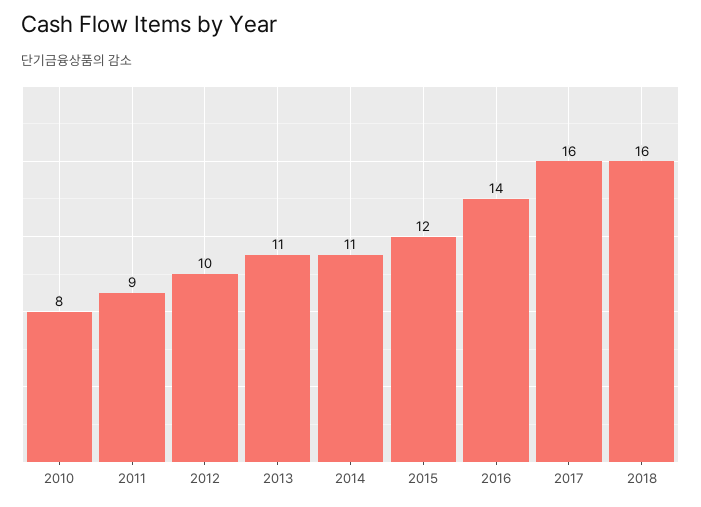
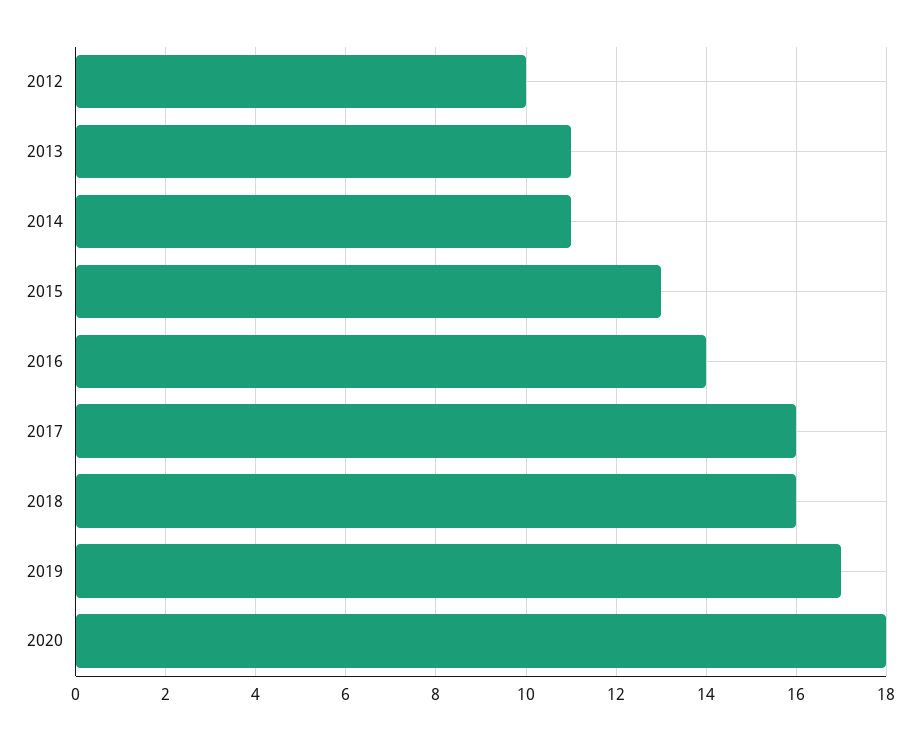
2010: 8 -> none
2011: 9 -> none
2015: 12 -> 13
2019: none -> 17
2020: none -> 18

